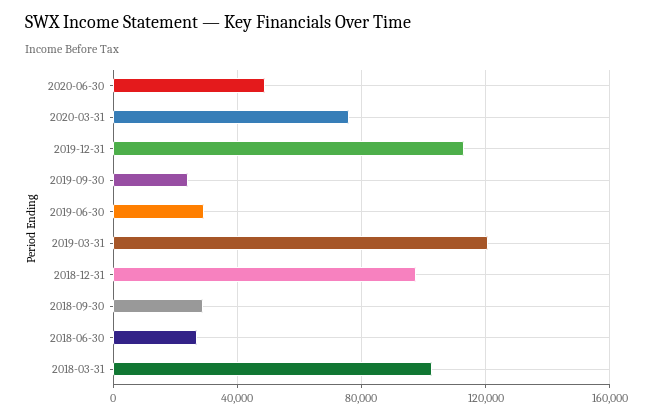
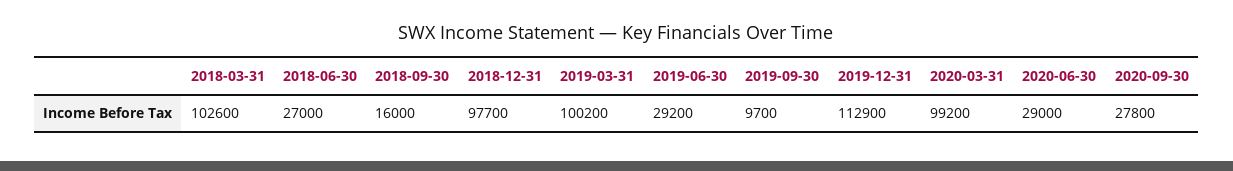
2020-06-30: 50000 -> 29000
2020-03-31: 75000 -> 99200
2019-09-30: 25000 -> 9700
2019-03-31: 120000 -> 100200
2018-09-30: 30000 -> 16000
2020-09-30: none -> 27800

